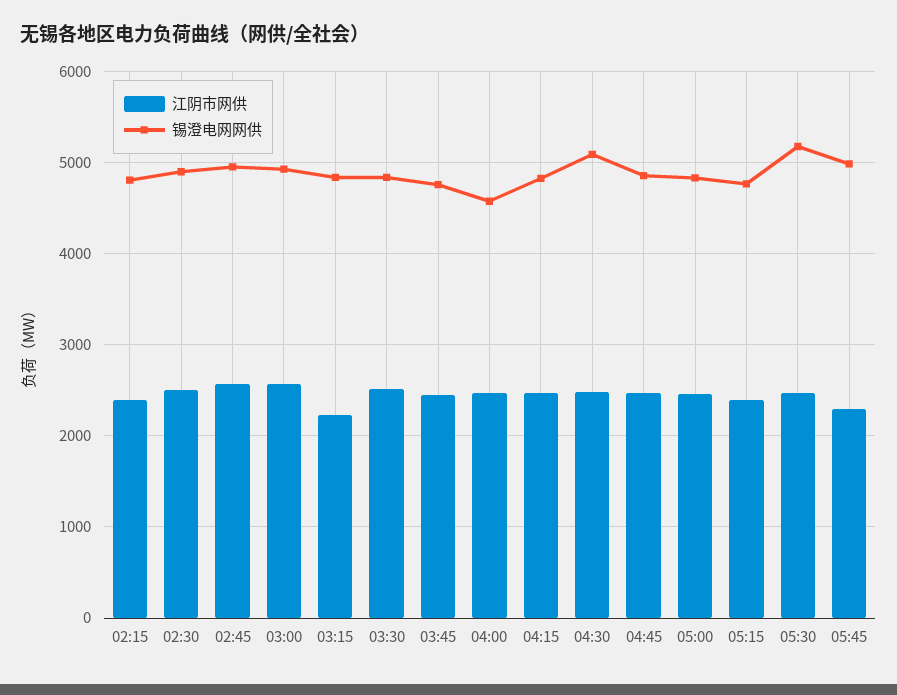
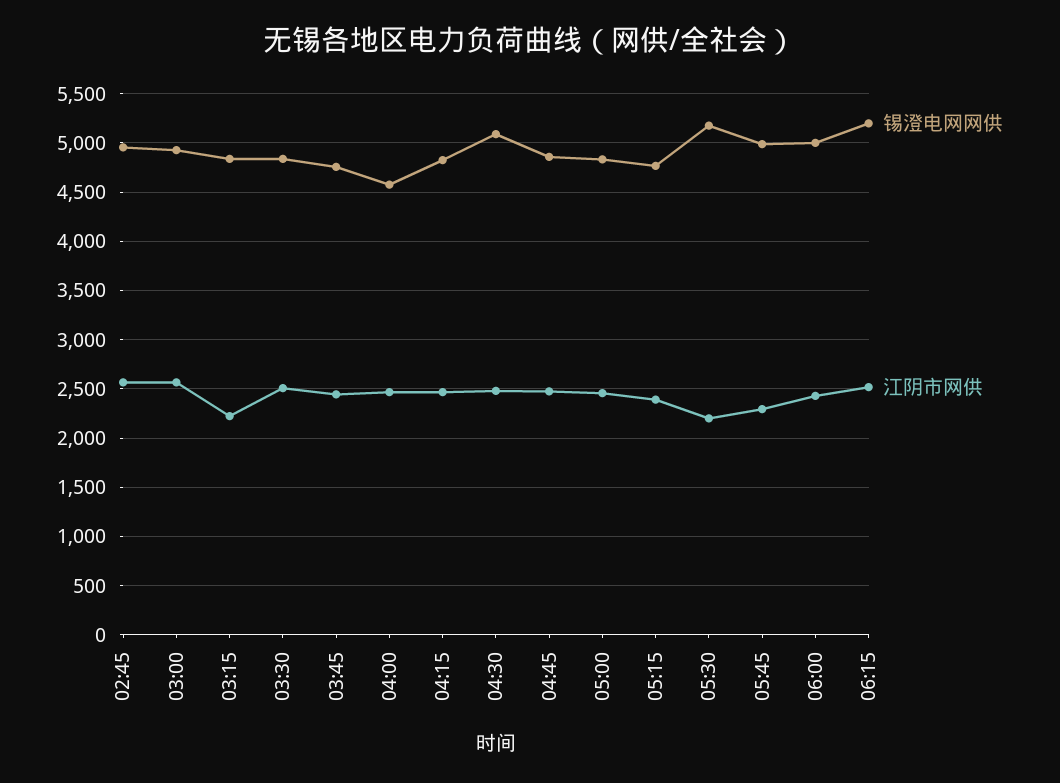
江阴市网供, 02:15: 2400 -> none
锡澄电网网供, 02:15: 4800 -> none
江阴市网供, 02:30: 2500 -> none
锡澄电网网供, 02:30: 4900 -> none
江阴市网供, 05:30: 2500 -> 2200
锡澄电网网供, 06:00: none -> 5000
江阴市网供, 06:00: none -> 2400
锡澄电网网供, 06:15: none -> 5200
江阴市网供, 06:15: none -> 2500

